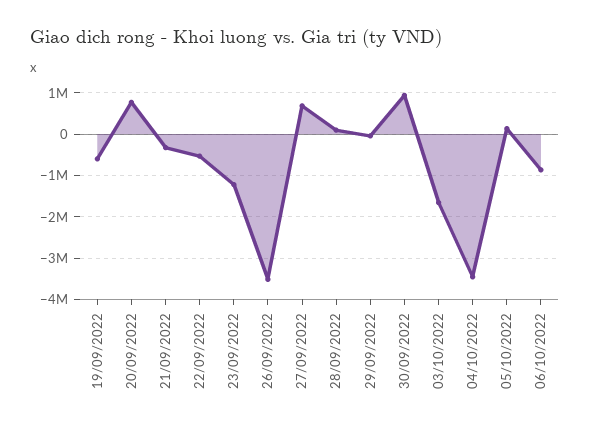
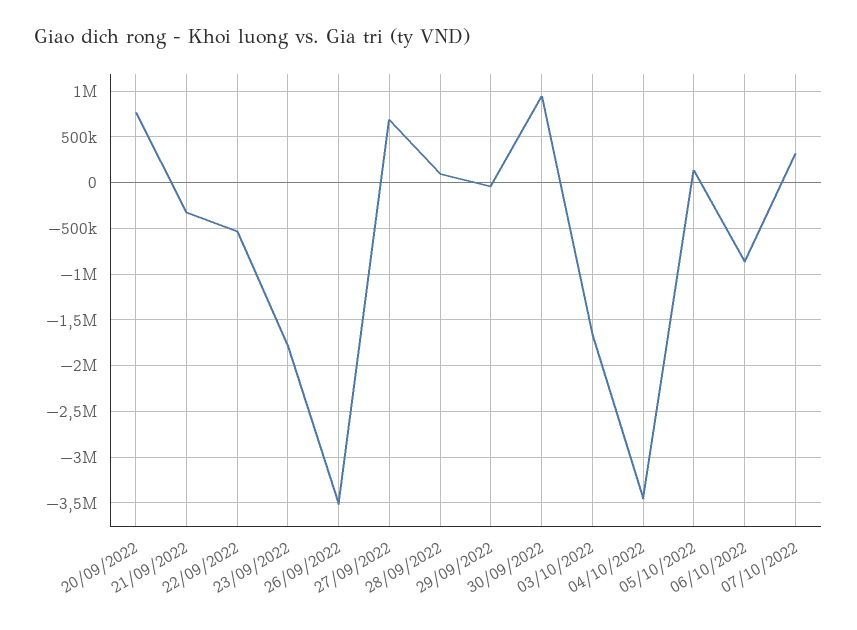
19/09/2022: -600000 -> none
23/09/2022: -1200000 -> -1800000
07/10/2022: none -> 300000

